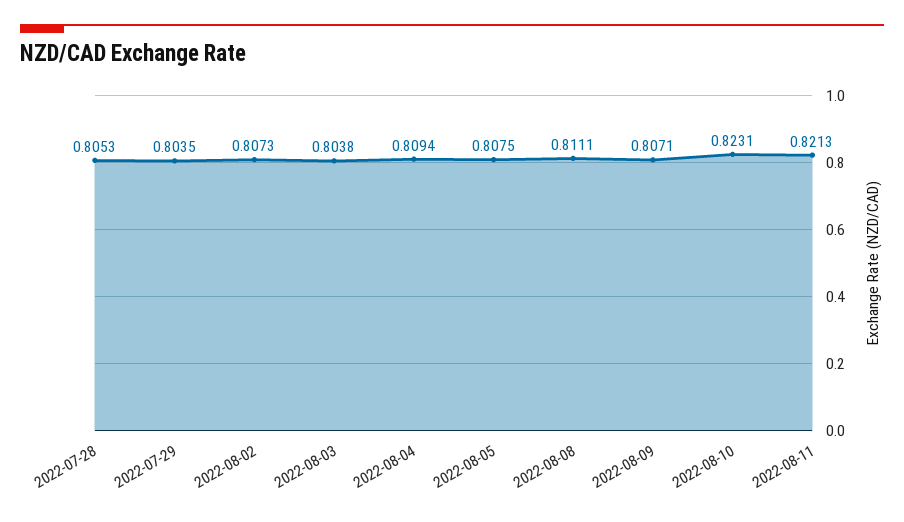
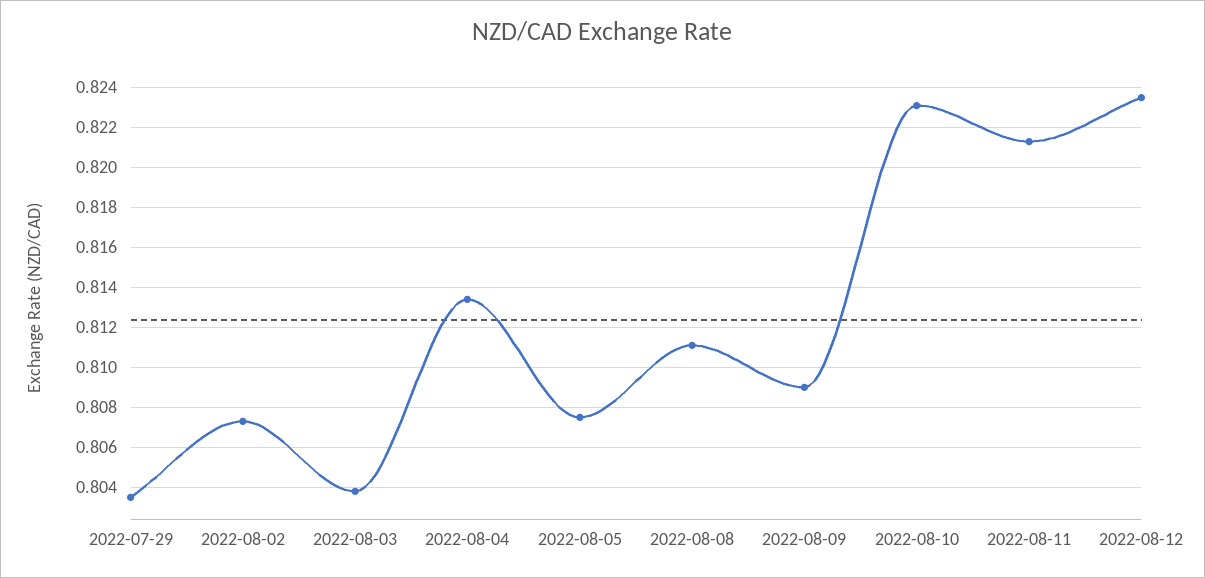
2022-07-28: 0.8053 -> none
2022-08-04: 0.8094 -> 0.8135
2022-08-09: 0.8071 -> 0.809
2022-08-12: none -> 0.8235

